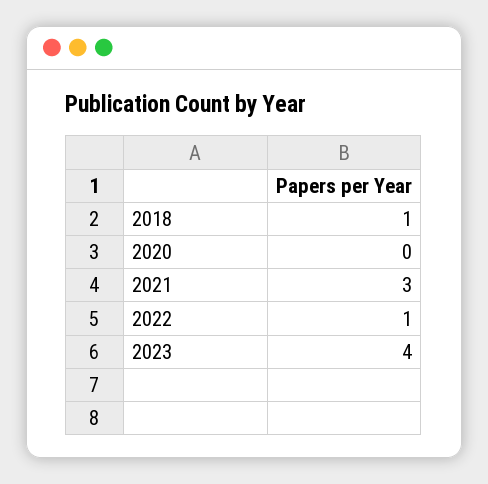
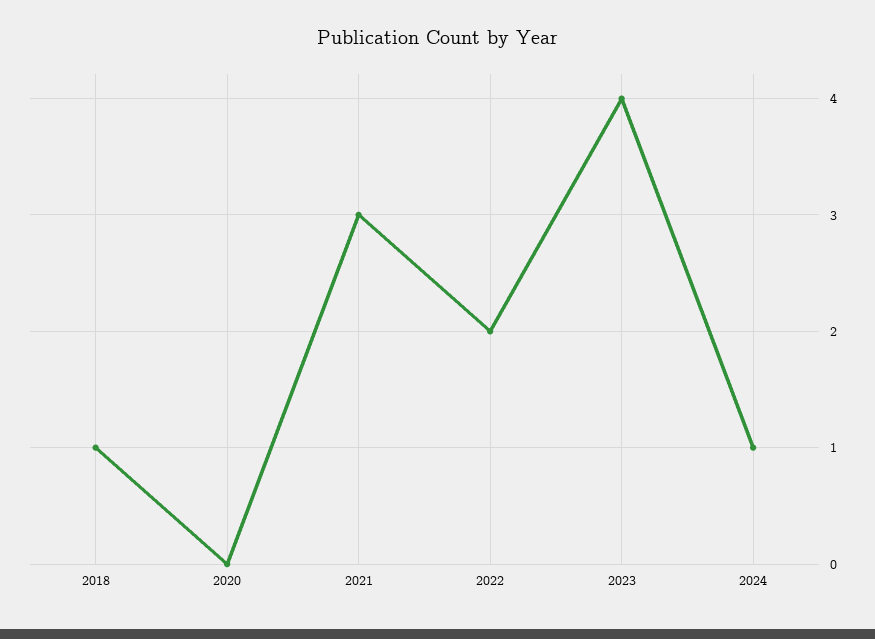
2022: 1 -> 2
2024: none -> 1

